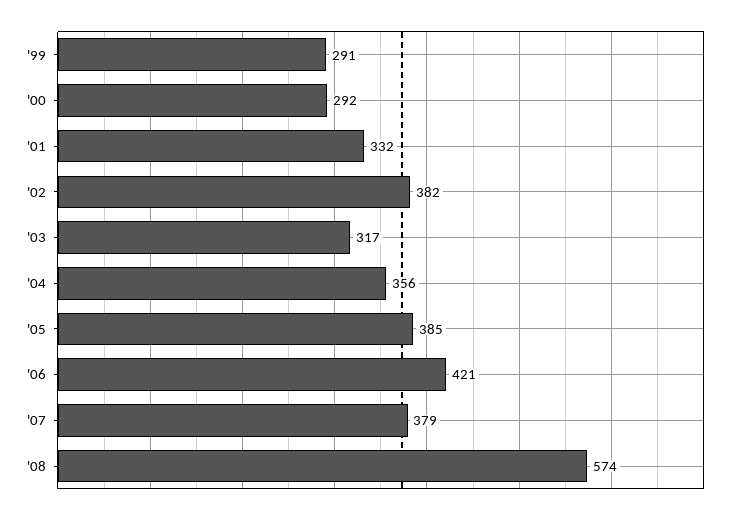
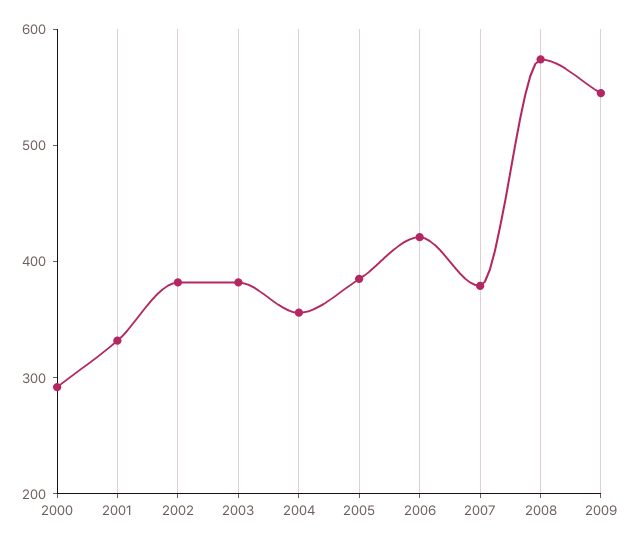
'99: 291 -> none
'03: 317 -> 380
2009: none -> 540

